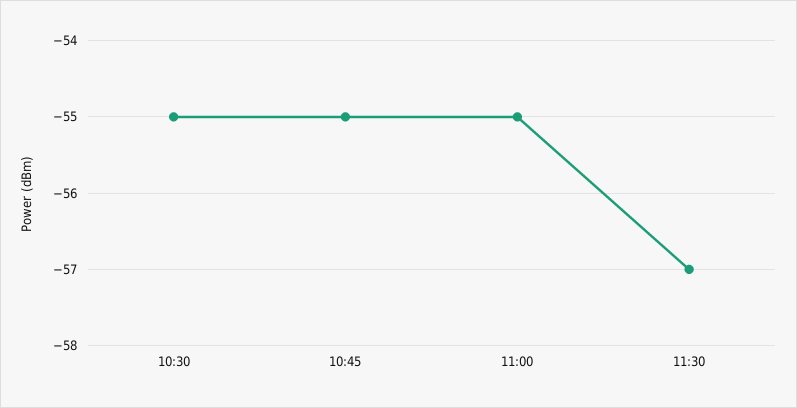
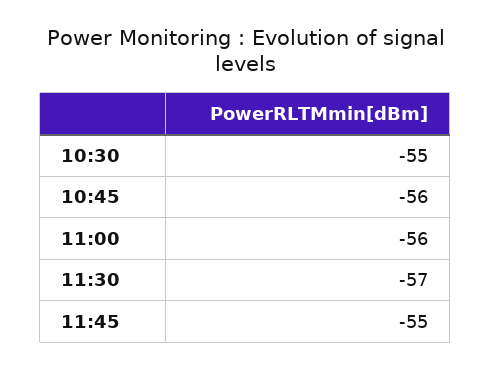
10:45: -55 -> -56
11:00: -55 -> -56
11:45: none -> -55

